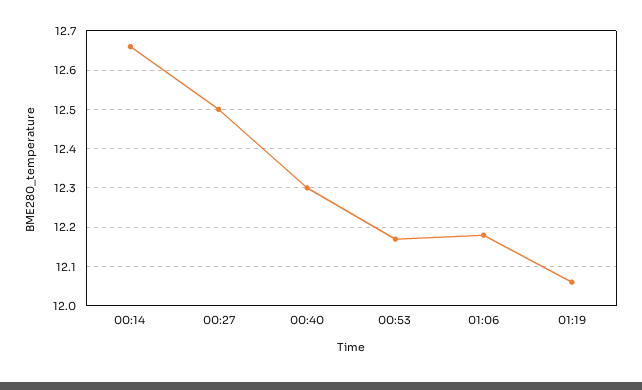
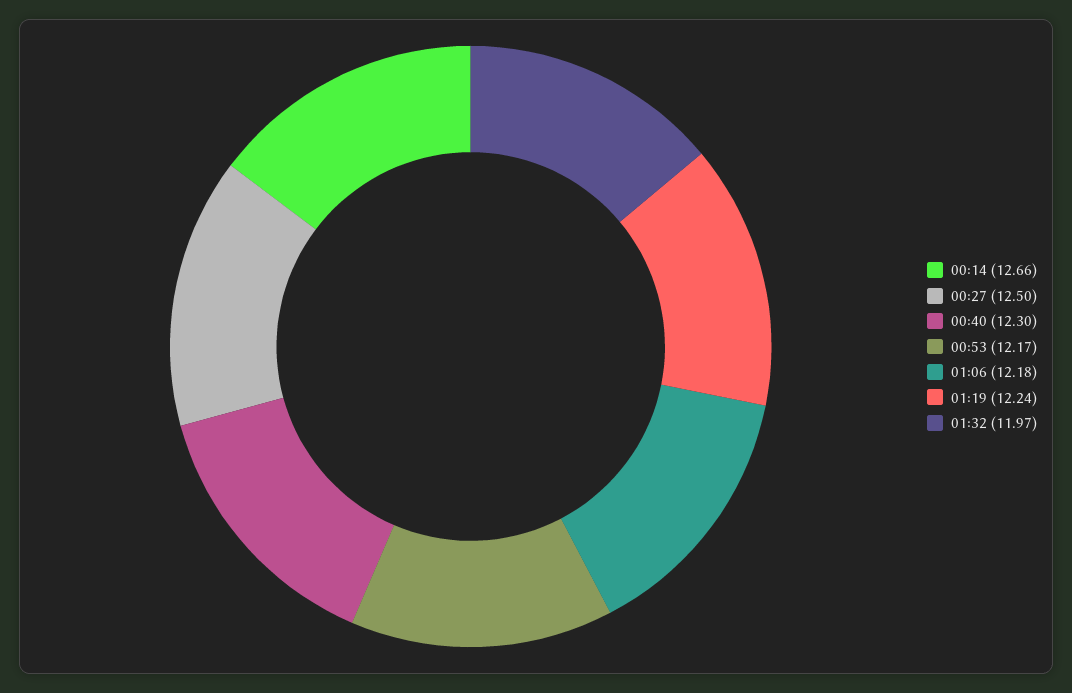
01:19: 12.05 -> 12.24
01:32: none -> 11.97

